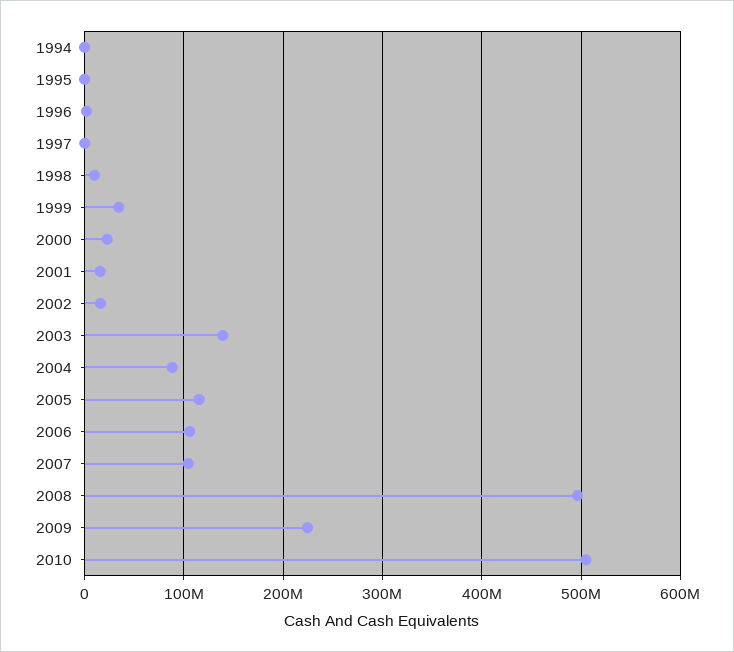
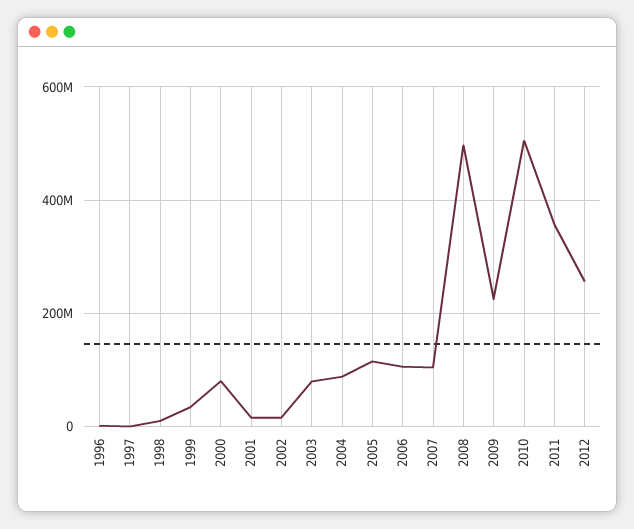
1994: 0 -> none
1995: 0 -> none
2000: 20000000 -> 80000000
2003: 140000000 -> 80000000
2011: none -> 360000000
2012: none -> 260000000

